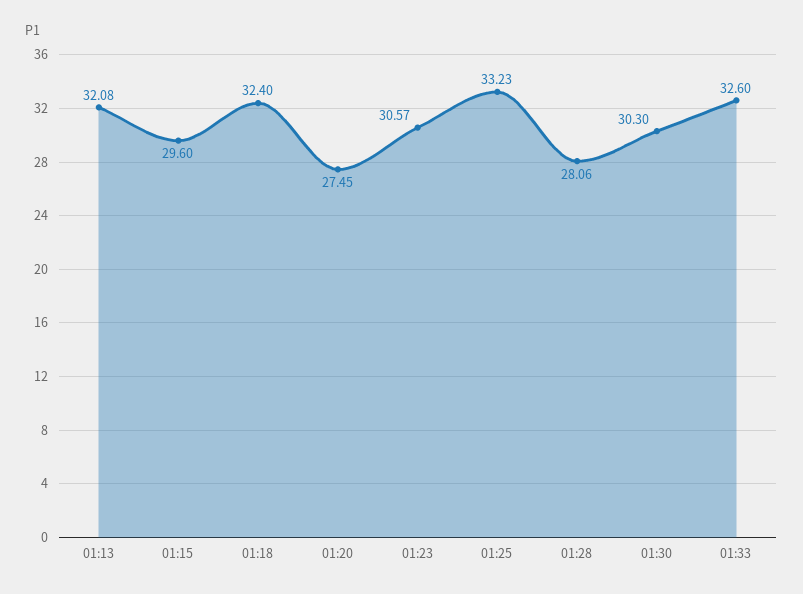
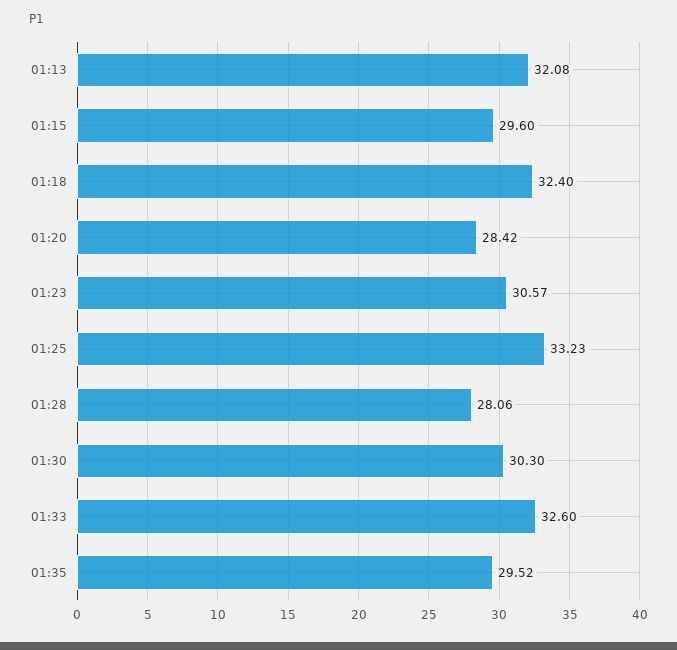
01:20: 27.45 -> 28.42
01:35: none -> 29.52

